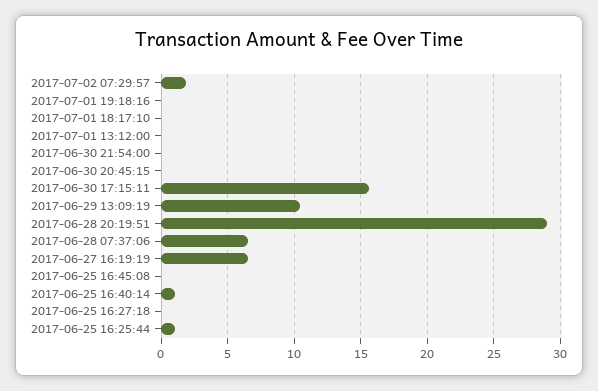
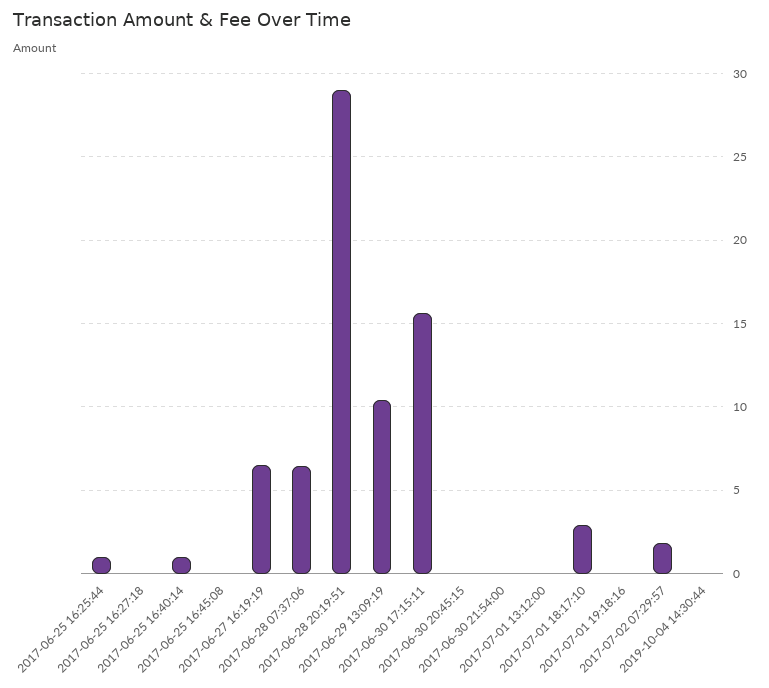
2017-07-01 18:17:10: 0 -> 3
2019-10-04 14:30:44: none -> 0

